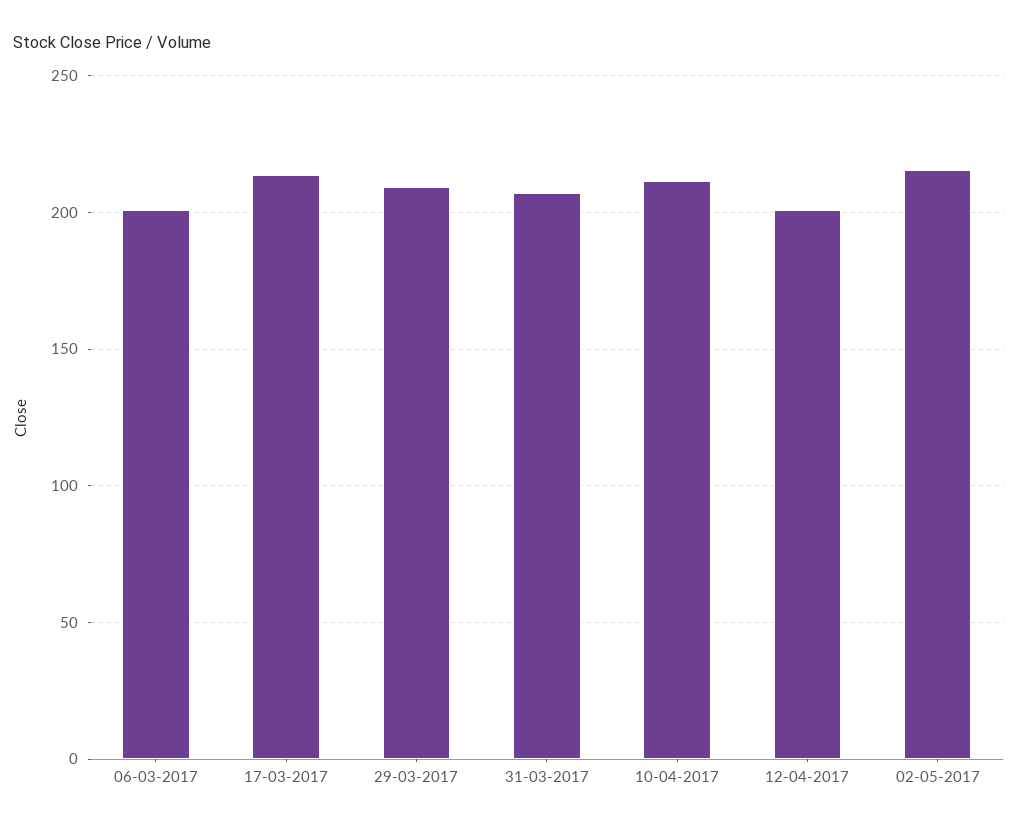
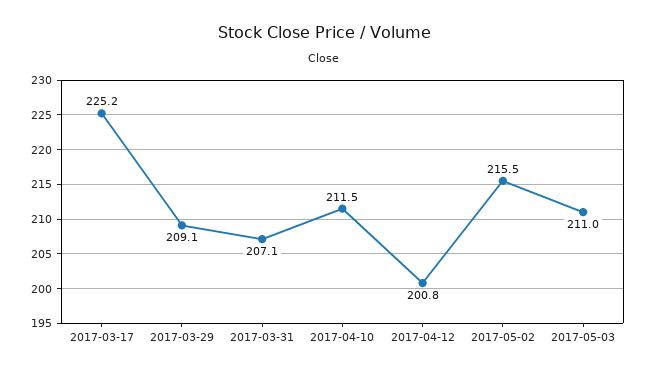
06-03-2017: 200 -> none
17-03-2017: 215 -> 225.2
2017-05-03: none -> 211

